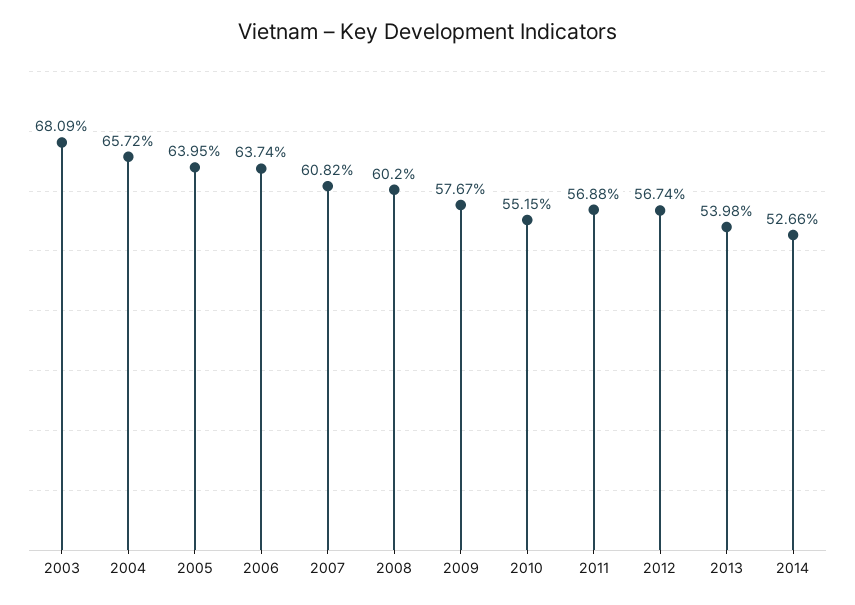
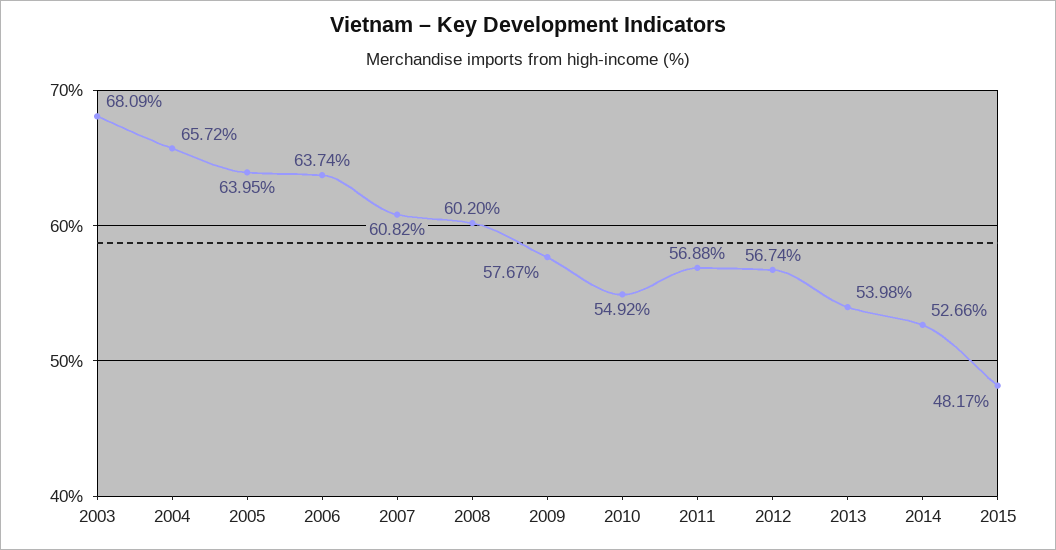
2010: 55.15 -> 54.92
2015: none -> 48.17

